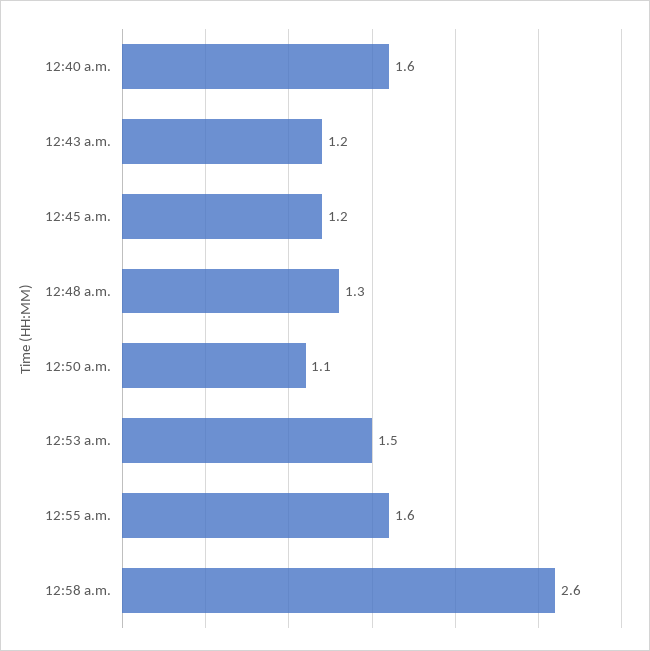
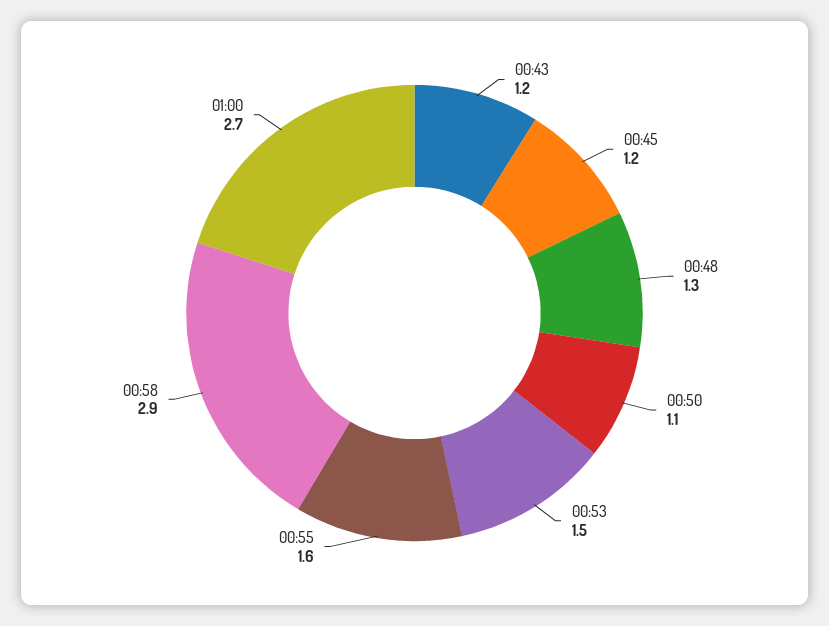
12:40 a.m.: 1.6 -> none
12:58 a.m.: 2.6 -> 2.9
01:00: none -> 2.7

